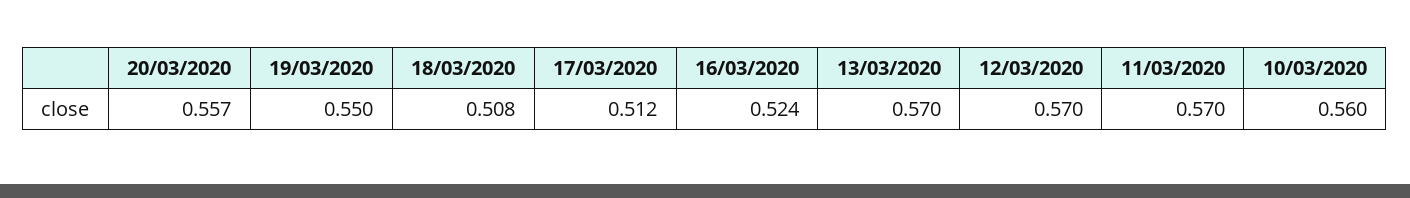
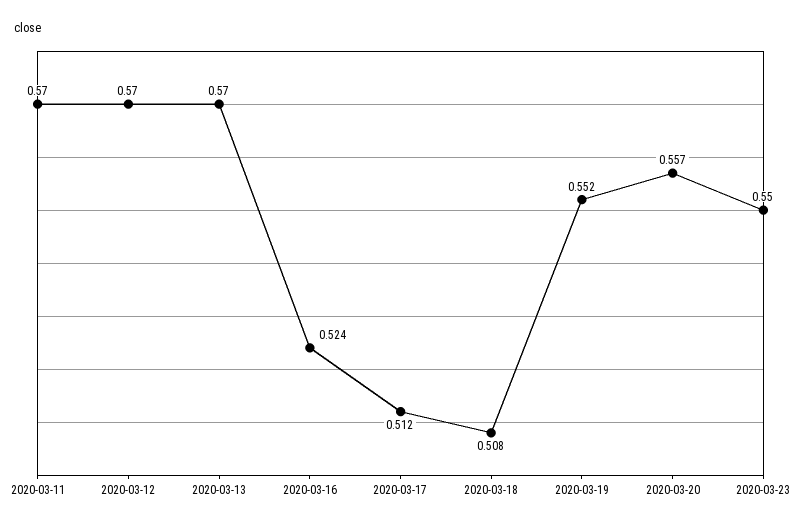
19/03/2020: 0.55 -> 0.552
10/03/2020: 0.56 -> none
2020-03-23: none -> 0.55

